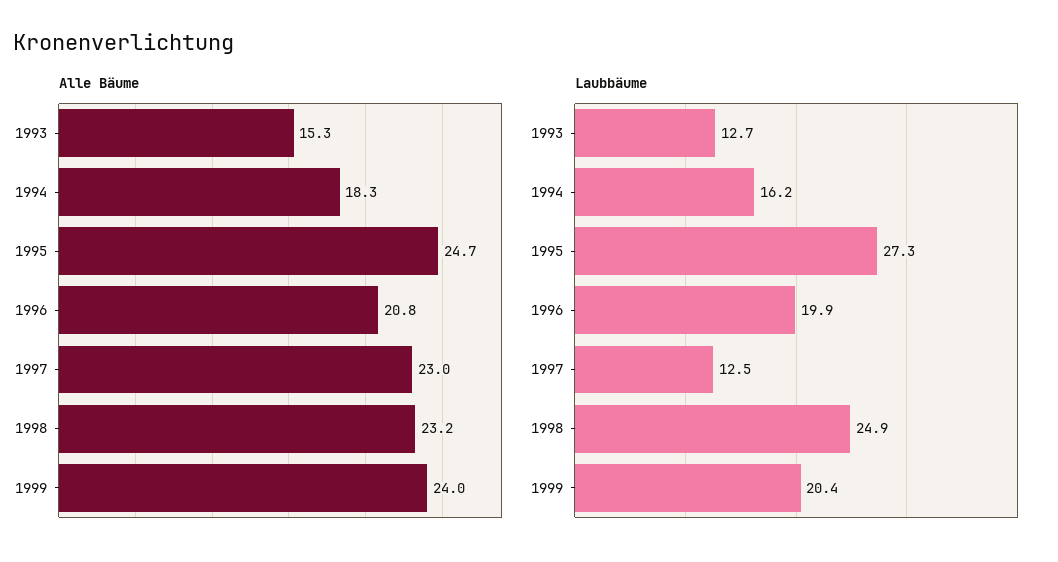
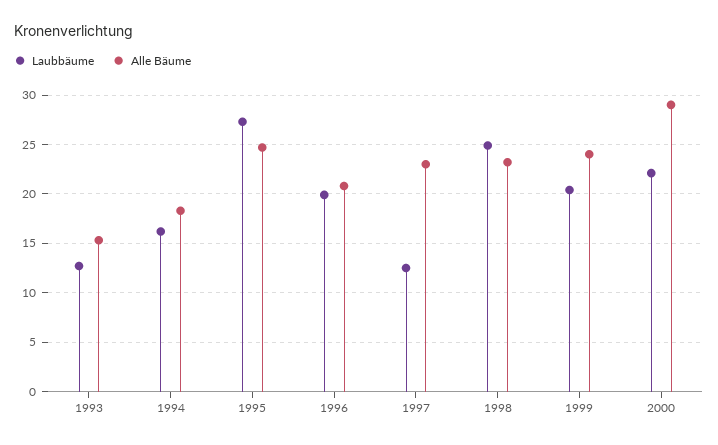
Laubbäume, 2000: none -> 22
Alle Bäume, 2000: none -> 29

